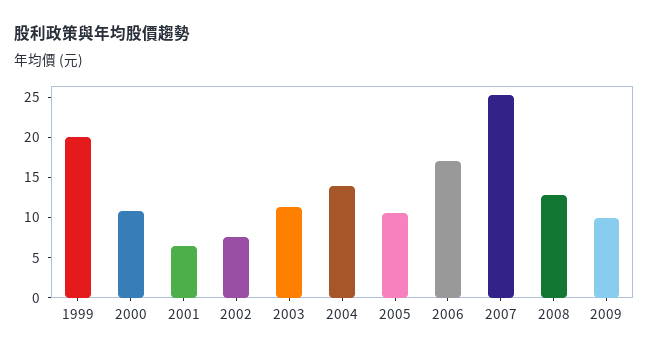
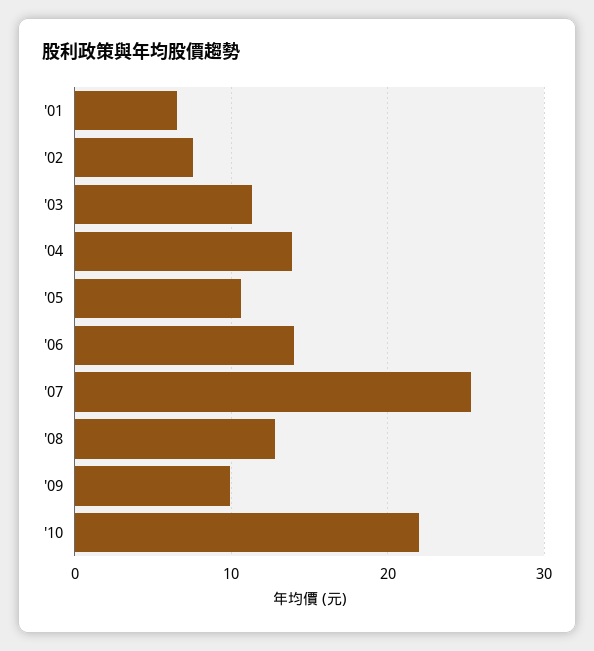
1999: 20 -> none
2000: 11 -> none
2006: 17 -> 14
'10: none -> 22

